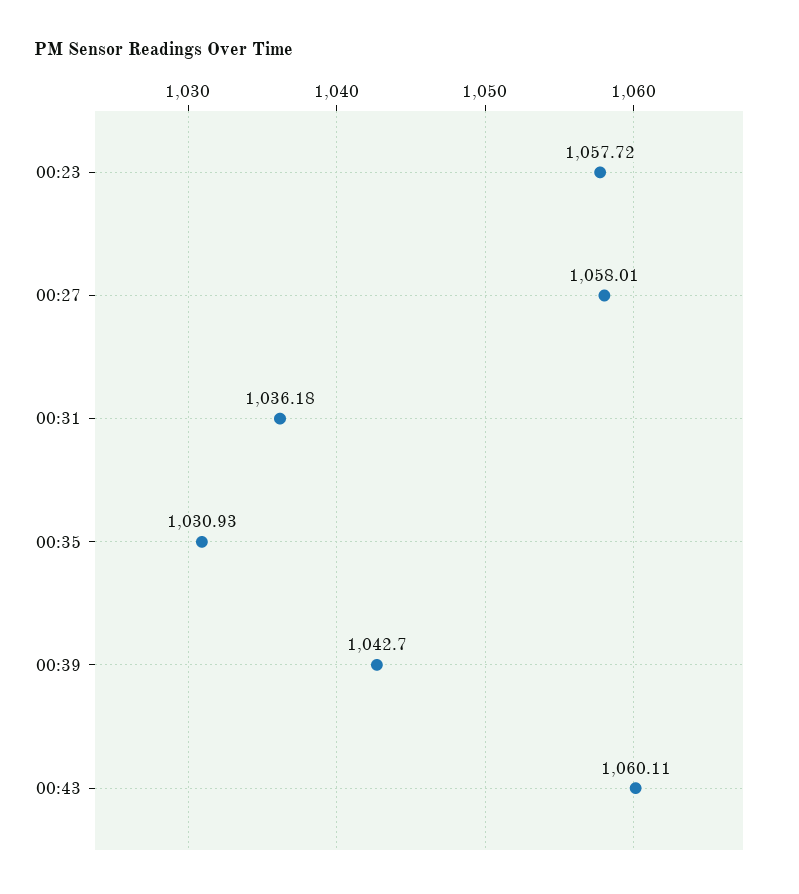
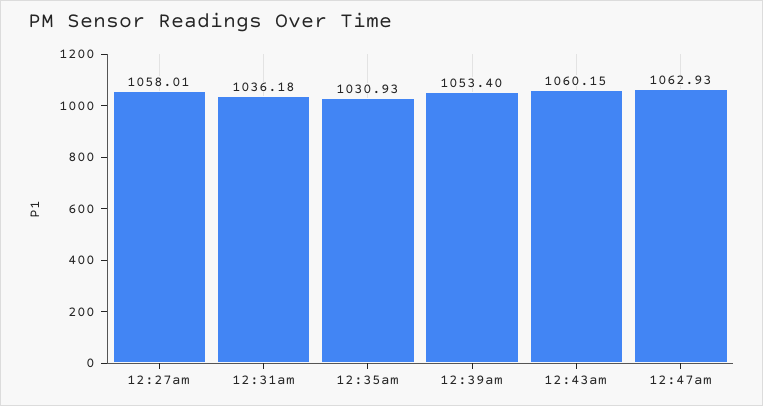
00:23: 1057.72 -> none
00:39: 1042.7 -> 1053.4
00:43: 1060.11 -> 1060.15
12:47am: none -> 1062.93

